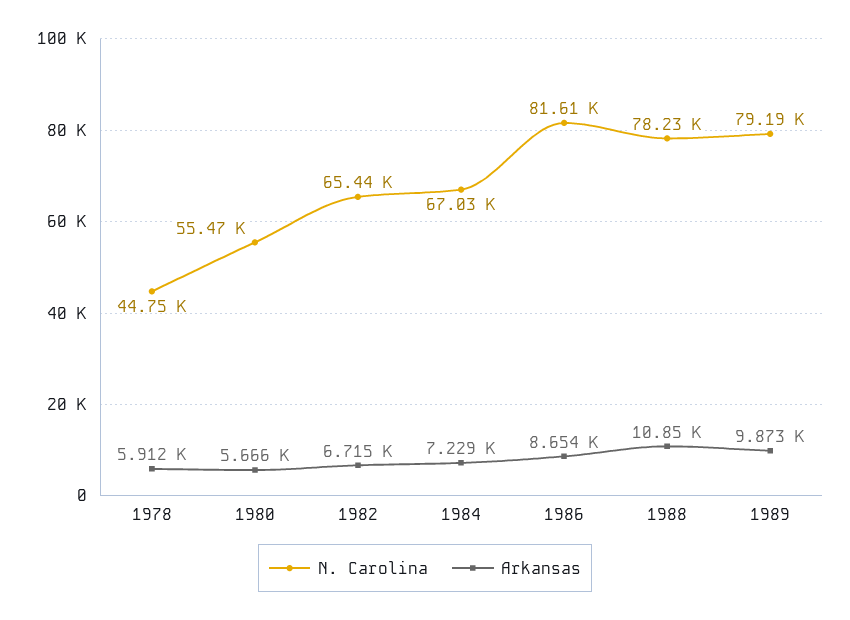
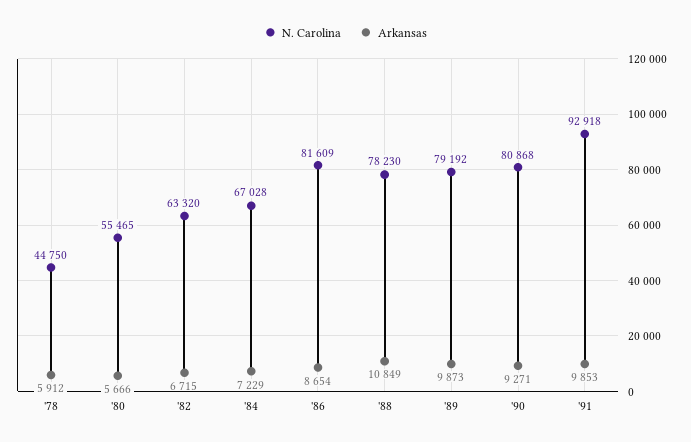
N. Carolina, 1982: 65440 -> 63320
N. Carolina, '90: none -> 80868
Arkansas, '90: none -> 9271
N. Carolina, '91: none -> 92918
Arkansas, '91: none -> 9853

